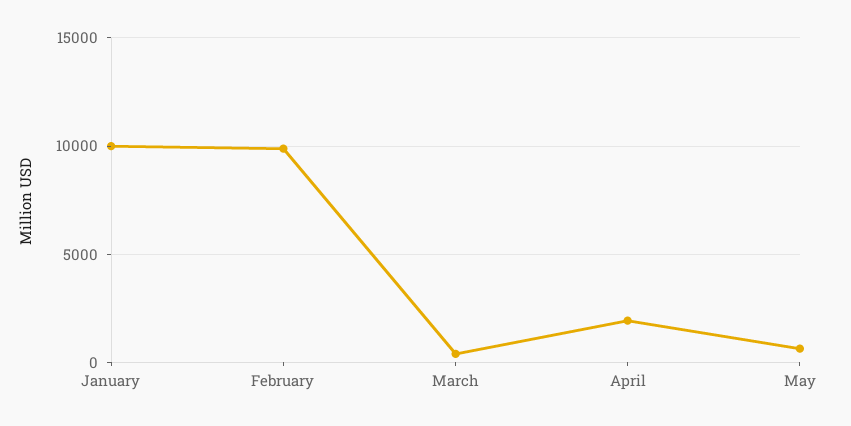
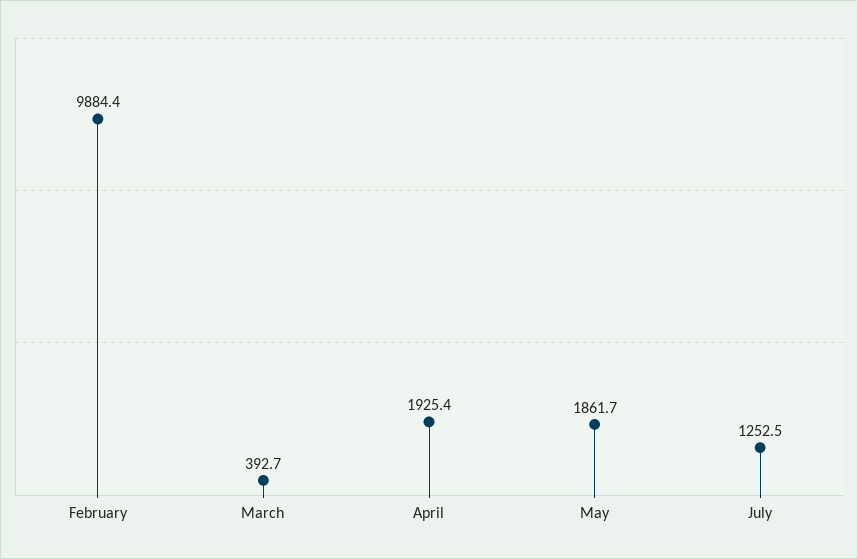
January: 10000 -> none
May: 500 -> 1861.7
July: none -> 1252.5

